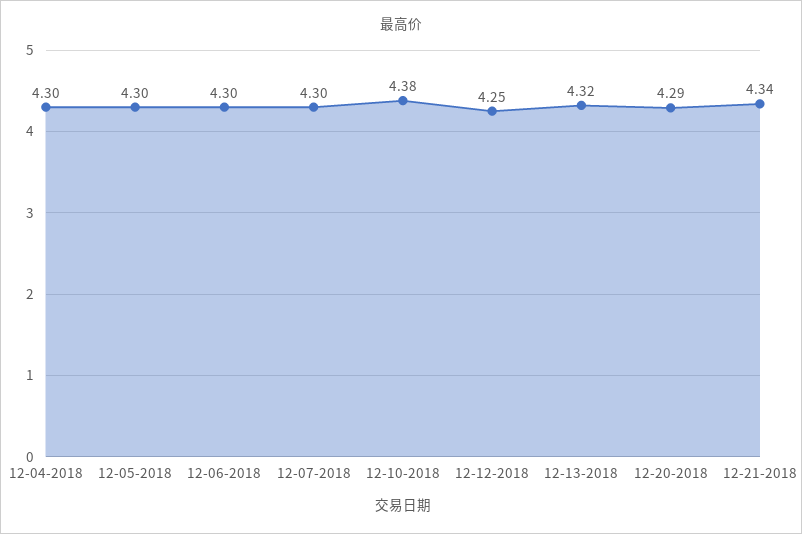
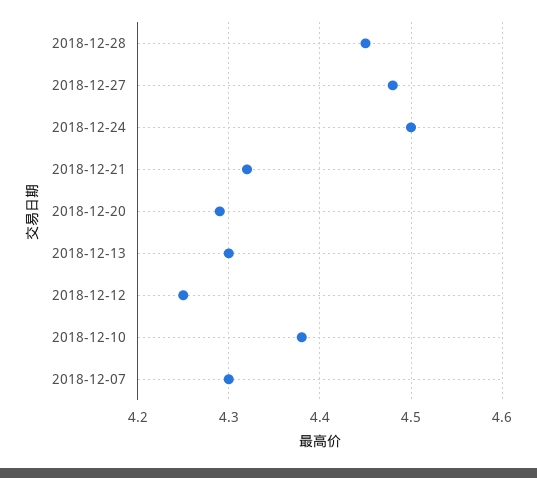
12-04-2018: 4.3 -> none
12-05-2018: 4.3 -> none
12-06-2018: 4.3 -> none
12-13-2018: 4.32 -> 4.3
12-21-2018: 4.34 -> 4.32
2018-12-28: none -> 4.45
2018-12-27: none -> 4.48
2018-12-24: none -> 4.5

